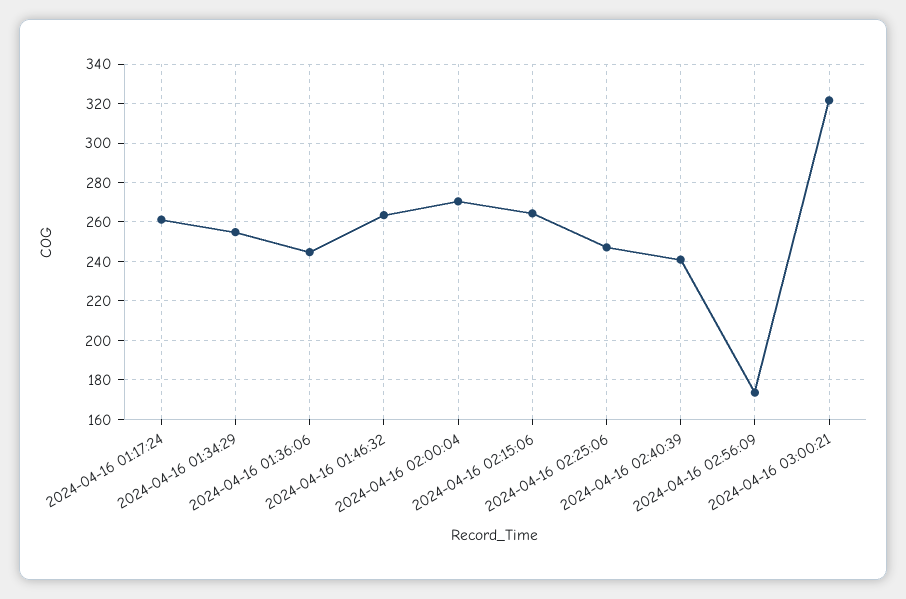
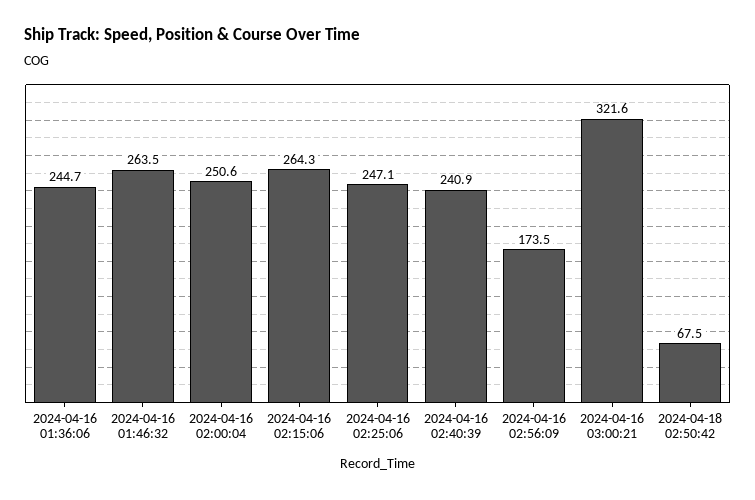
2024-04-16 01:17:24: 260 -> none
2024-04-16 01:34:29: 255 -> none
2024-04-16 02:00:04: 270 -> 250.6
2024-04-18 02:50:42: none -> 67.5

